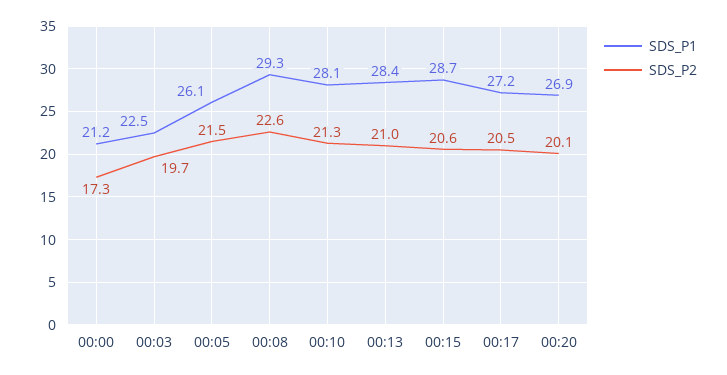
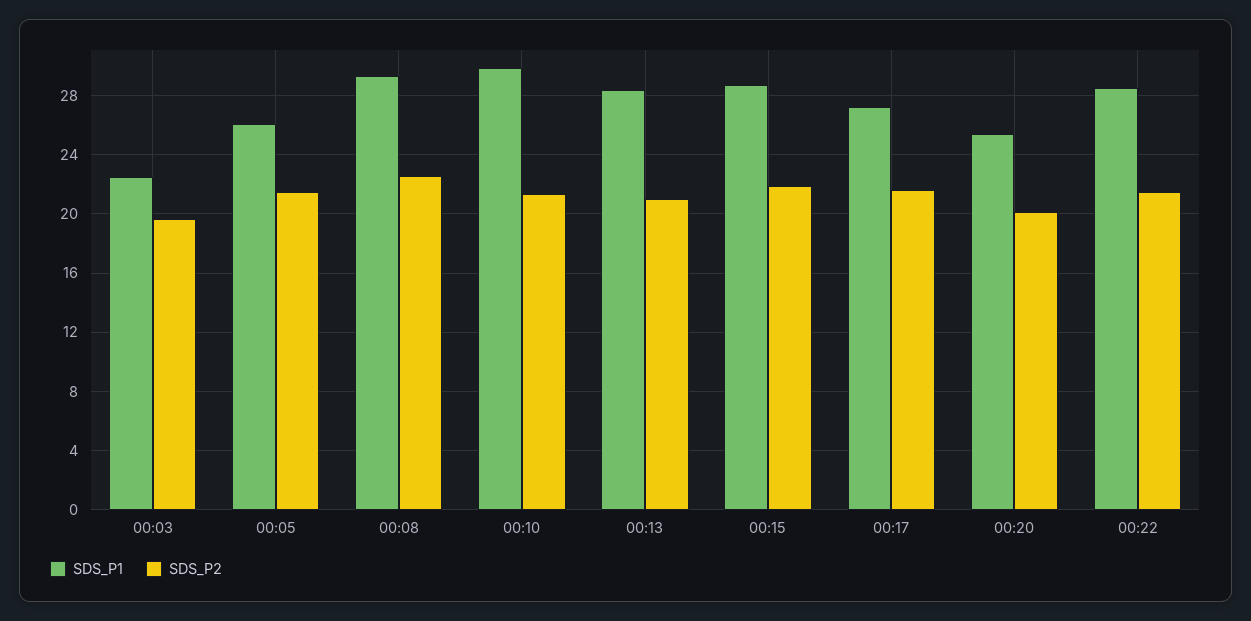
SDS_P1, 00:00: 21.2 -> none
SDS_P2, 00:00: 17.3 -> none
SDS_P1, 00:10: 28.1 -> 30
SDS_P2, 00:15: 20.6 -> 22
SDS_P2, 00:17: 20.5 -> 21.5
SDS_P1, 00:20: 26.9 -> 25.5
SDS_P1, 00:22: none -> 28.5
SDS_P2, 00:22: none -> 21.5

